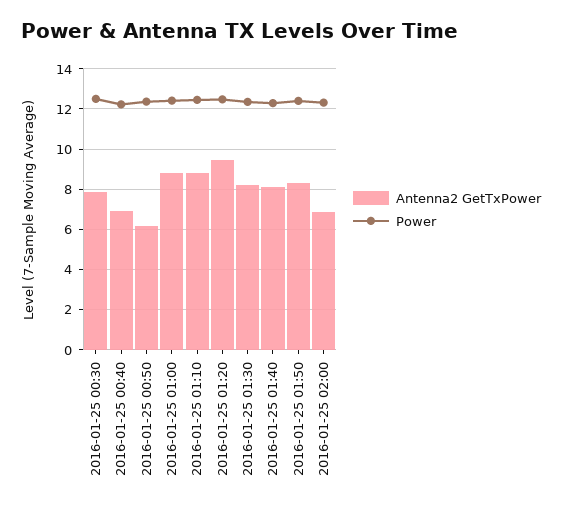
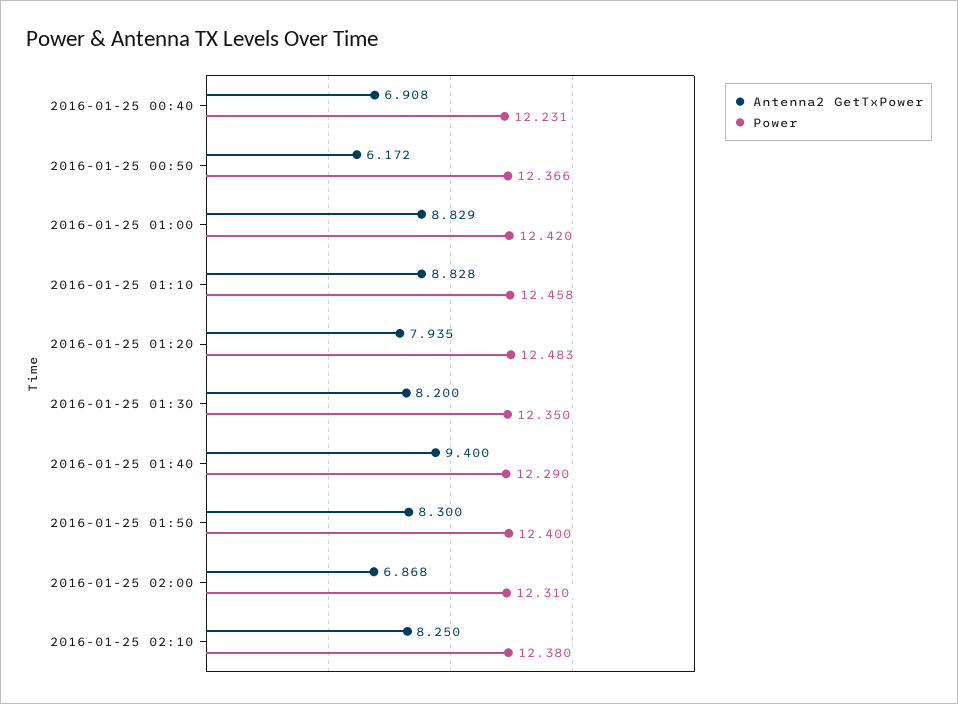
Antenna2 GetTxPower, 2016-01-25 00:30: 8 -> none
Power, 2016-01-25 00:30: 12.5 -> none
Antenna2 GetTxPower, 2016-01-25 01:20: 9.5 -> 7.935
Antenna2 GetTxPower, 2016-01-25 01:40: 8 -> 9.4
Antenna2 GetTxPower, 2016-01-25 02:10: none -> 8.25
Power, 2016-01-25 02:10: none -> 12.38

